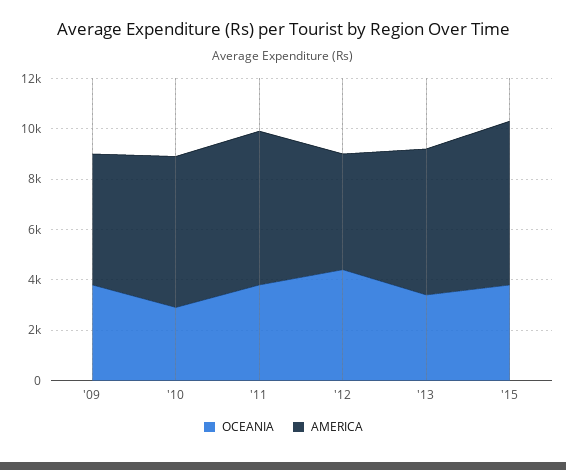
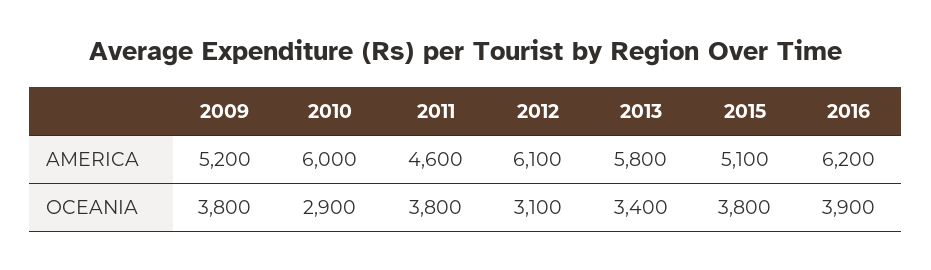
AMERICA, '11: 6000 -> 4600
OCEANIA, '12: 4500 -> 3100
AMERICA, '12: 4500 -> 6100
AMERICA, '15: 6500 -> 5100
AMERICA, 2016: none -> 6200
OCEANIA, 2016: none -> 3900

